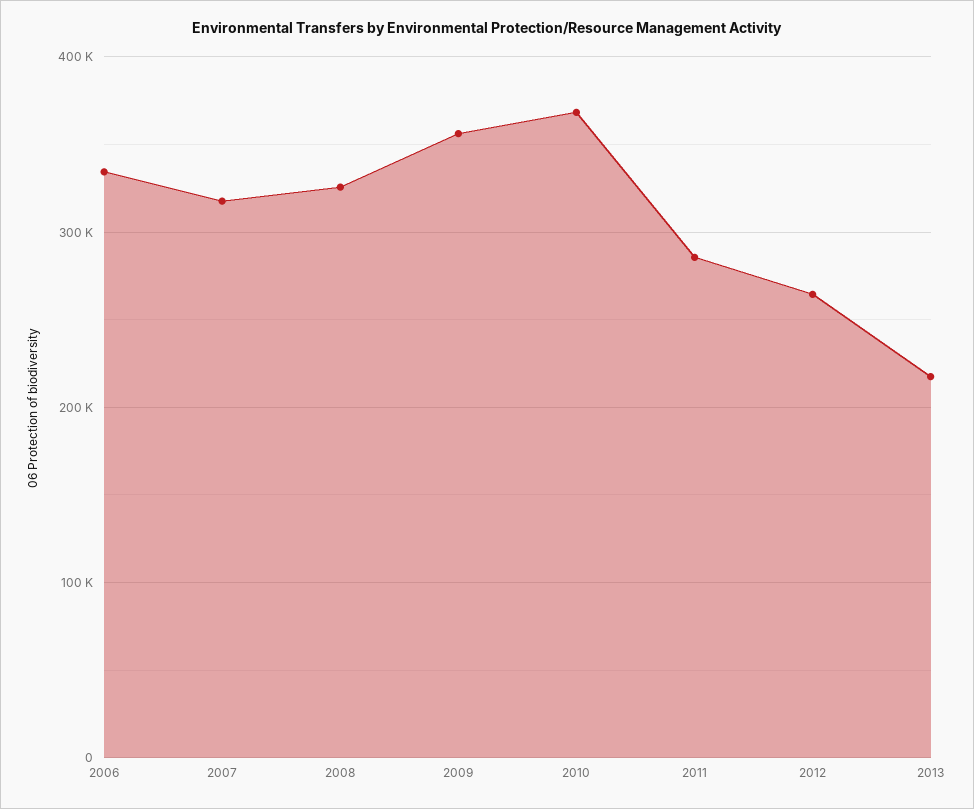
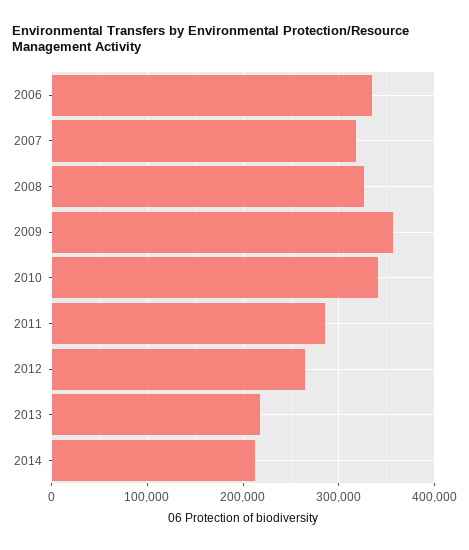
2010: 370000 -> 340000
2014: none -> 210000

